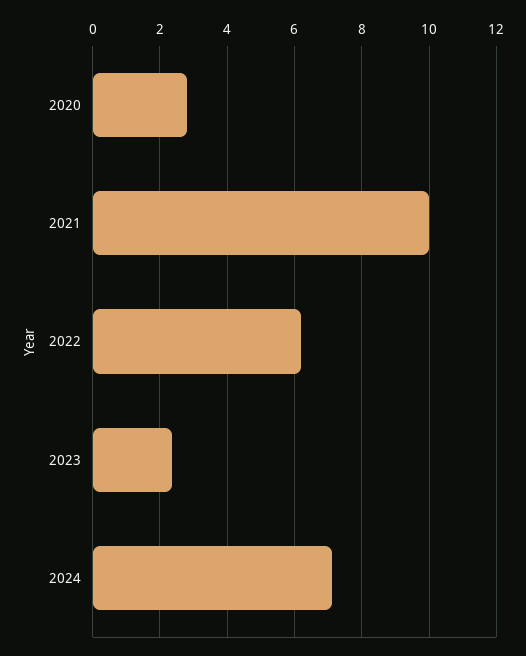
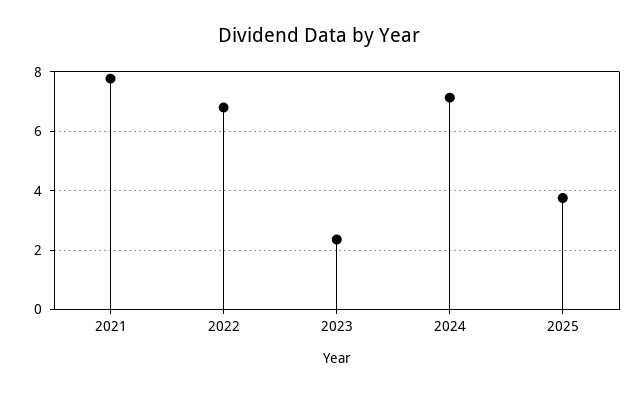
2020: 2.8 -> none
2021: 10 -> 7.75
2022: 6.2 -> 6.75
2025: none -> 3.75

